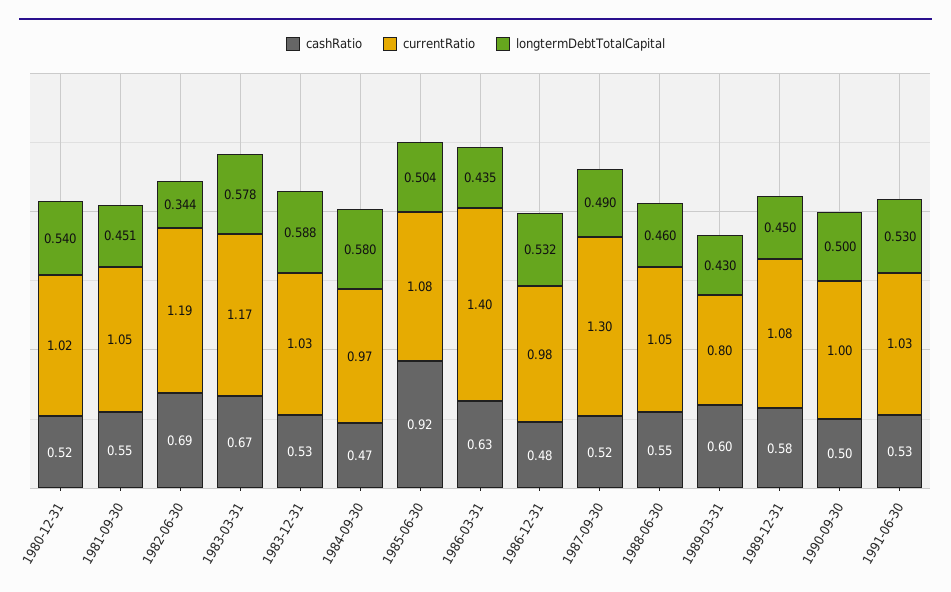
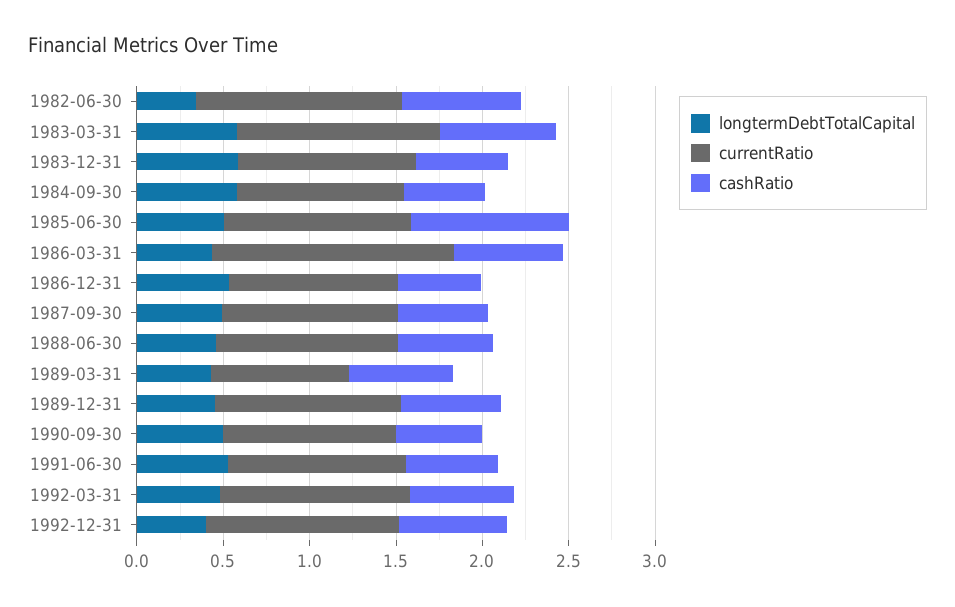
cashRatio, 1980-12-31: 0.52 -> none
currentRatio, 1980-12-31: 1.02 -> none
longtermDebtTotalCapital, 1980-12-31: 0.54 -> none
cashRatio, 1981-09-30: 0.55 -> none
currentRatio, 1981-09-30: 1.05 -> none
longtermDebtTotalCapital, 1981-09-30: 0.451 -> none
currentRatio, 1987-09-30: 1.3 -> 1
longtermDebtTotalCapital, 1992-03-31: none -> 0.5
currentRatio, 1992-03-31: none -> 1.1
cashRatio, 1992-03-31: none -> 0.6
longtermDebtTotalCapital, 1992-12-31: none -> 0.4
currentRatio, 1992-12-31: none -> 1.1
cashRatio, 1992-12-31: none -> 0.6

